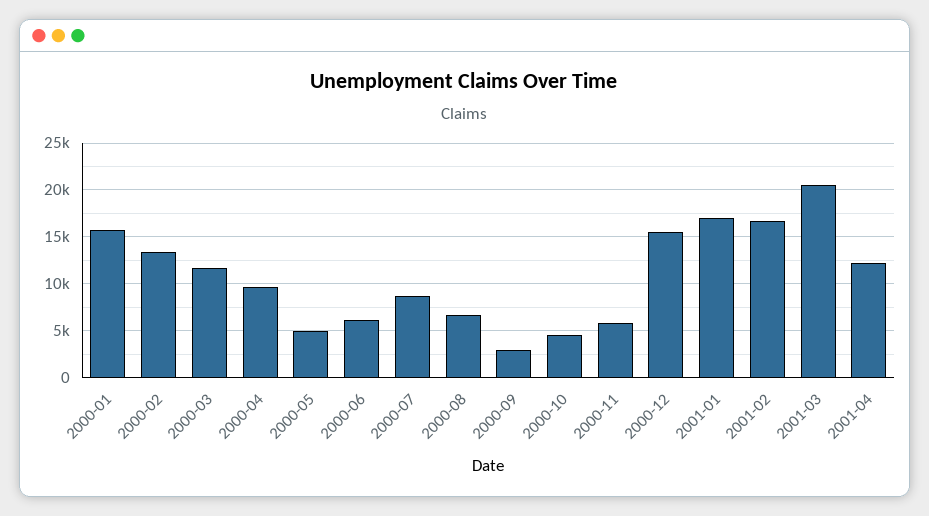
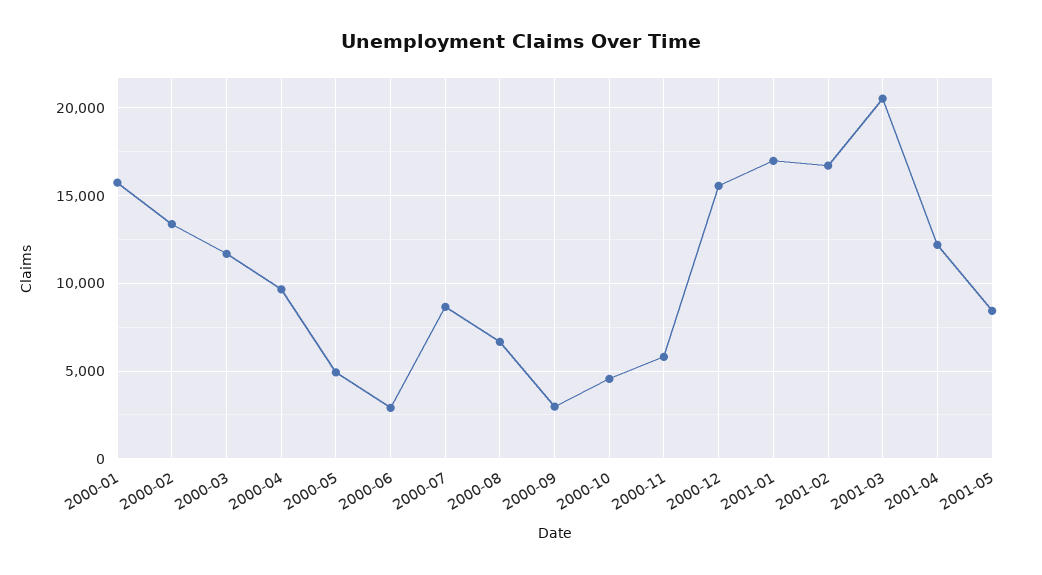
2000-06: 6000 -> 3000
2001-05: none -> 8500

